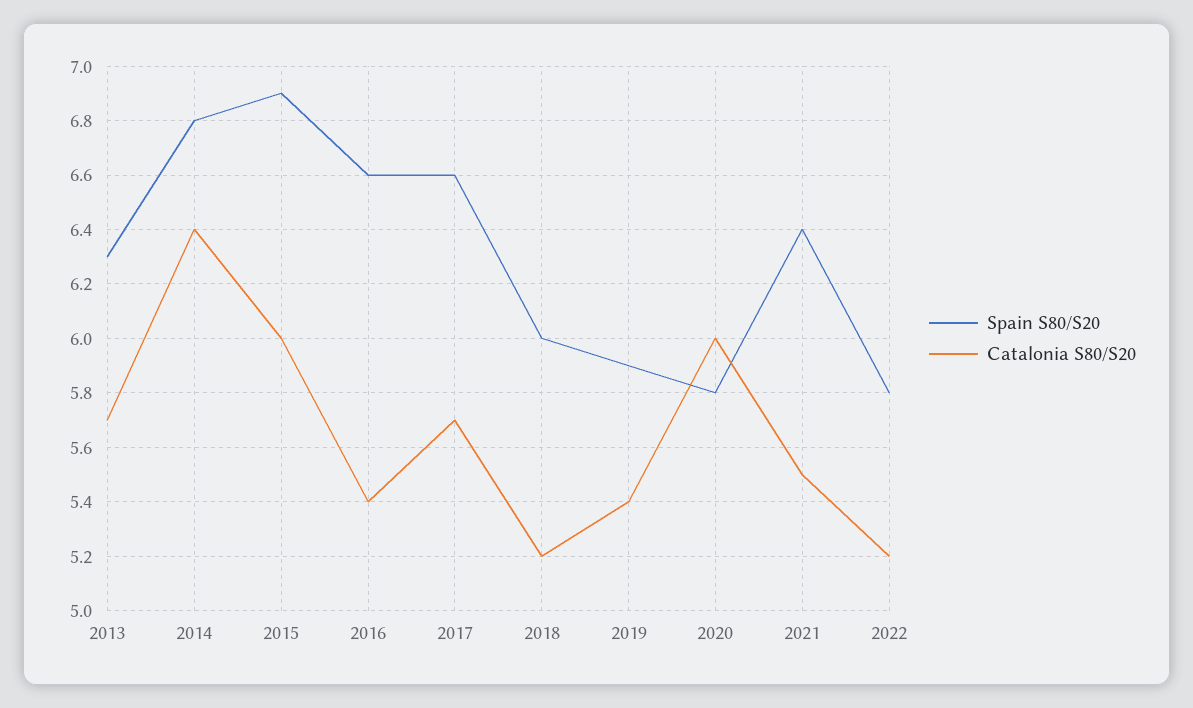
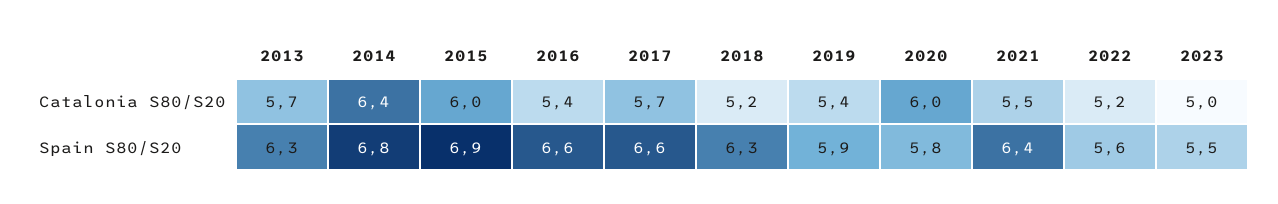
Spain S80/S20, 2018: 6 -> 6.3
Spain S80/S20, 2022: 5.8 -> 5.6
Catalonia S80/S20, 2023: none -> 5
Spain S80/S20, 2023: none -> 5.5

